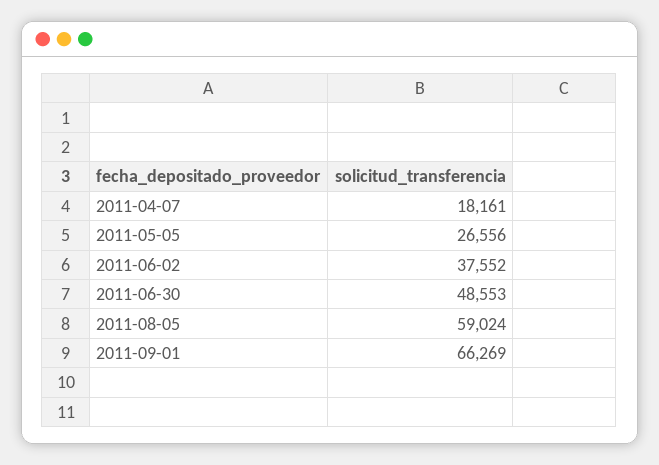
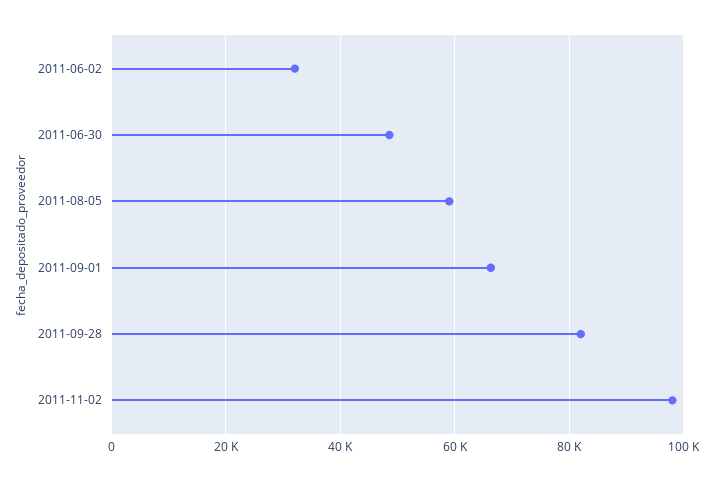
2011-04-07: 18161 -> none
2011-05-05: 26556 -> none
2011-06-02: 37552 -> 32000
2011-09-28: none -> 82000
2011-11-02: none -> 98000

